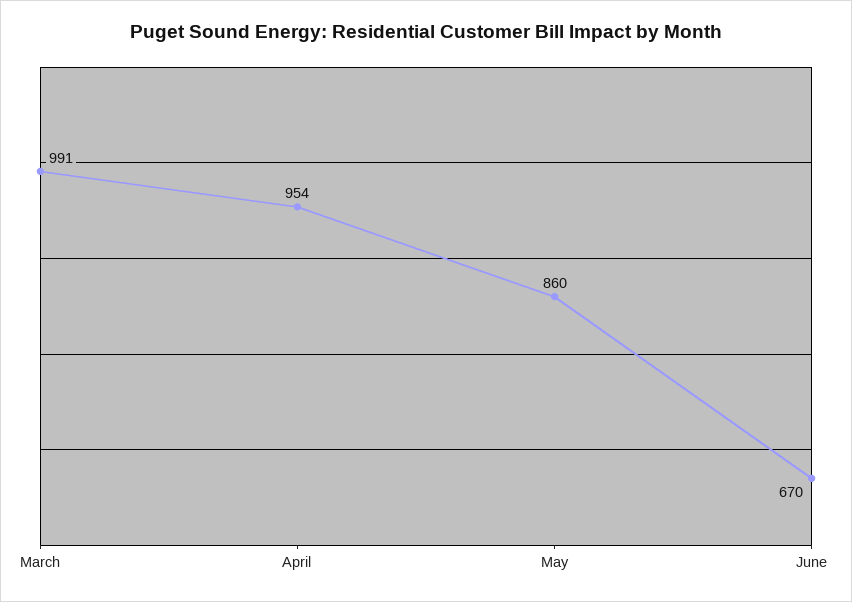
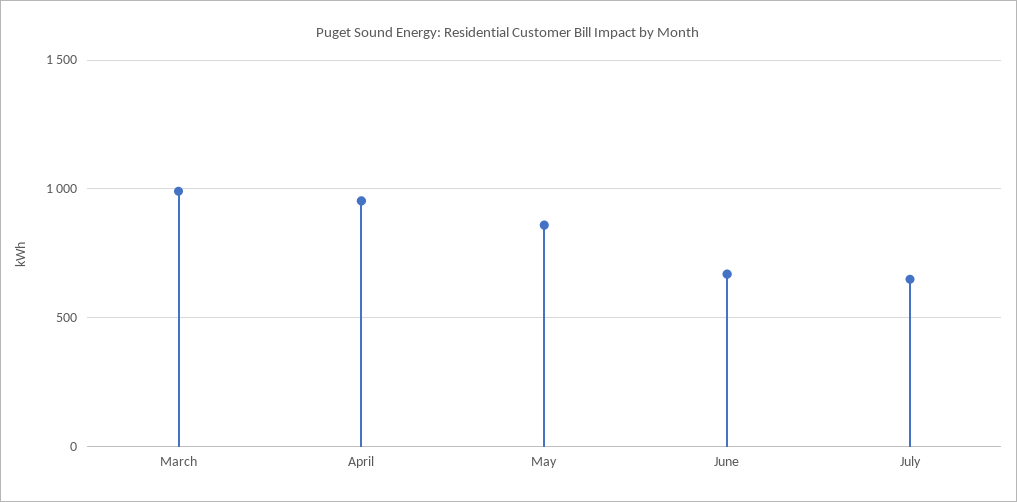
July: none -> 650

